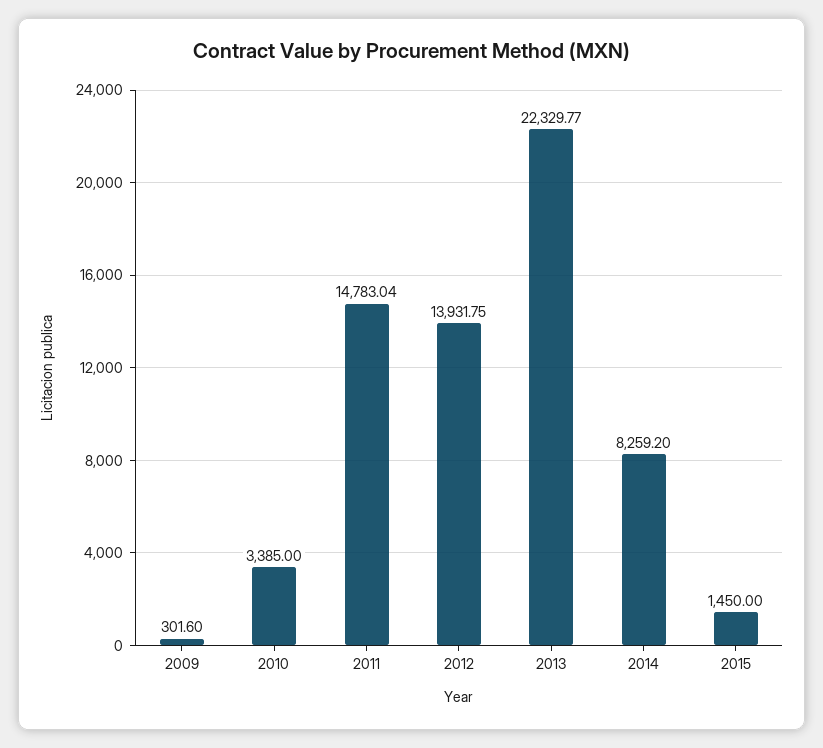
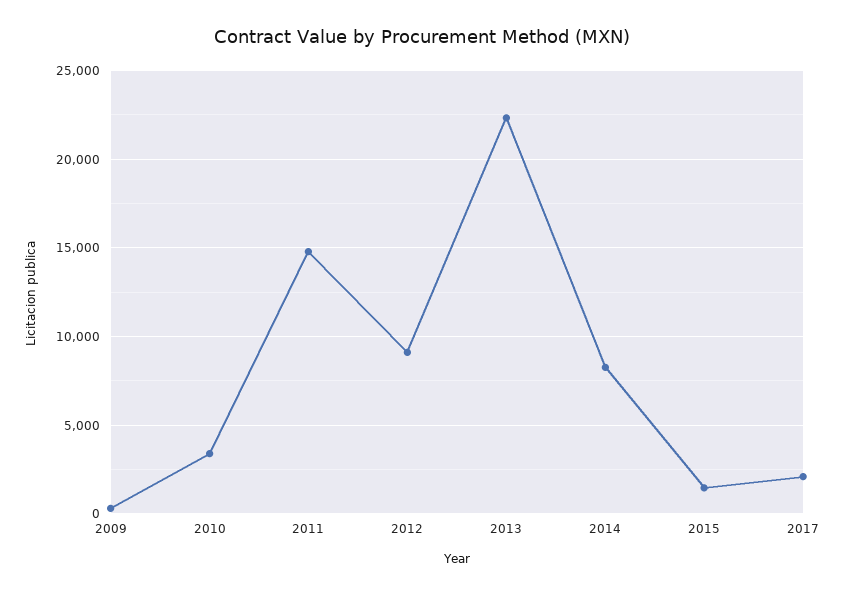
2012: 13931.75 -> 9000
2017: none -> 2000

